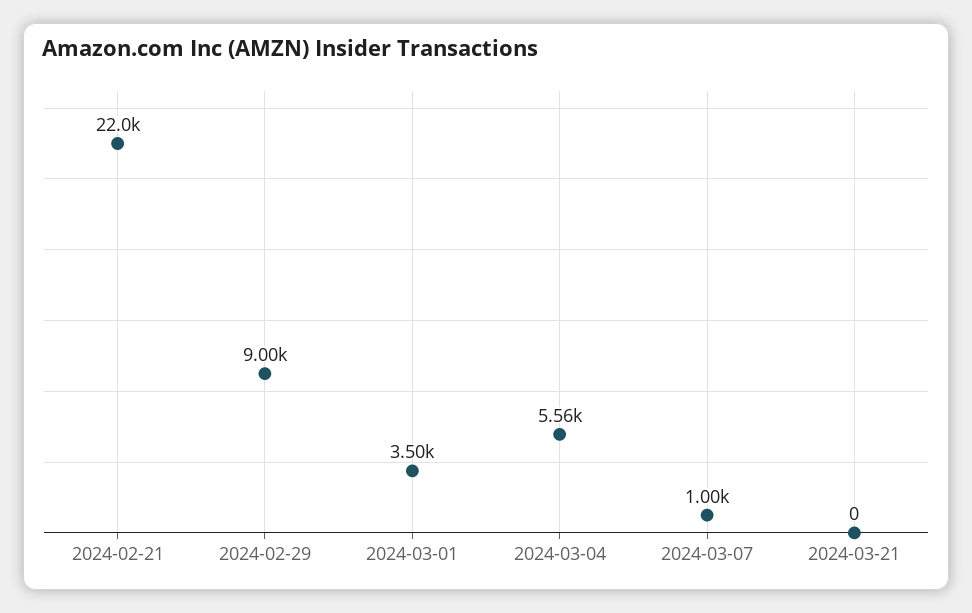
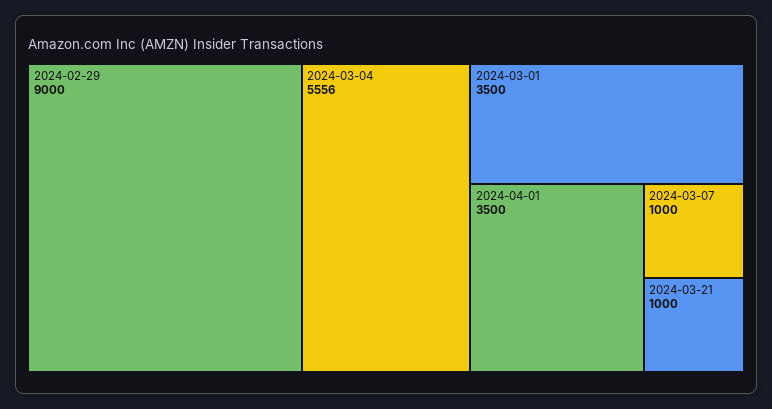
2024-02-21: 22000 -> none
2024-03-21: 0 -> 1000
2024-04-01: none -> 3500

